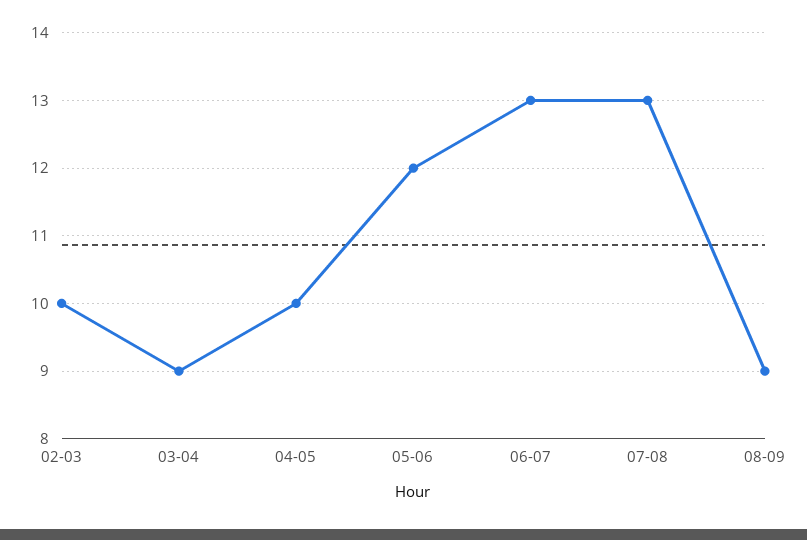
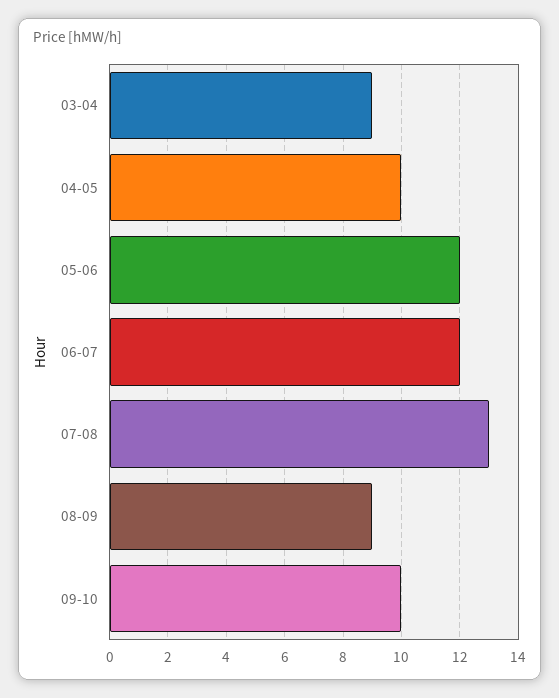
02-03: 10 -> none
06-07: 13 -> 12
09-10: none -> 10

